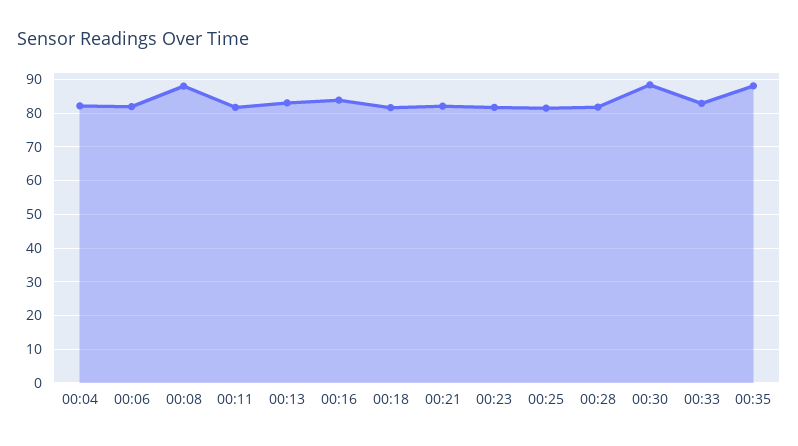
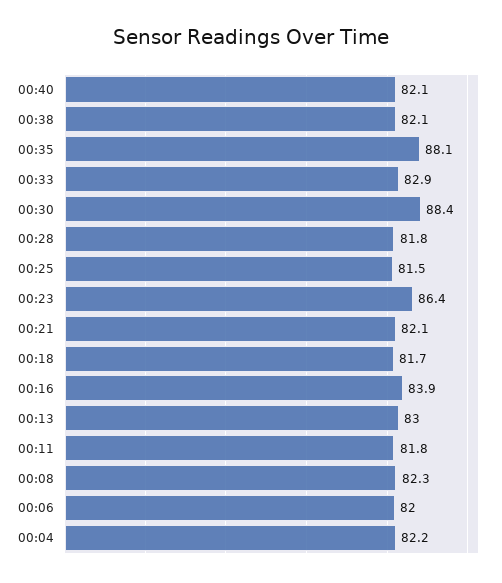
00:08: 88 -> 82.3
00:23: 82 -> 86.4
00:40: none -> 82.1
00:38: none -> 82.1

